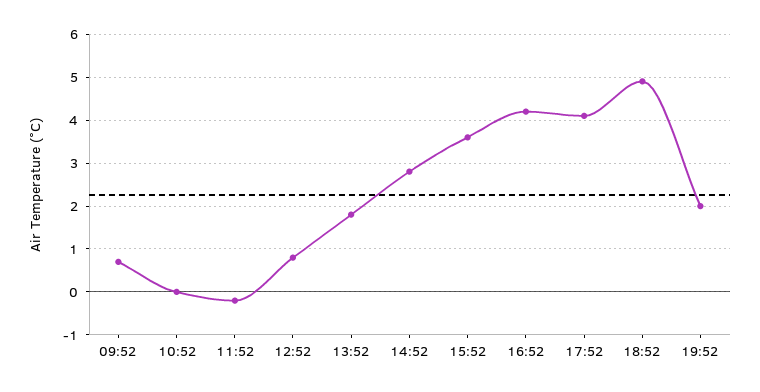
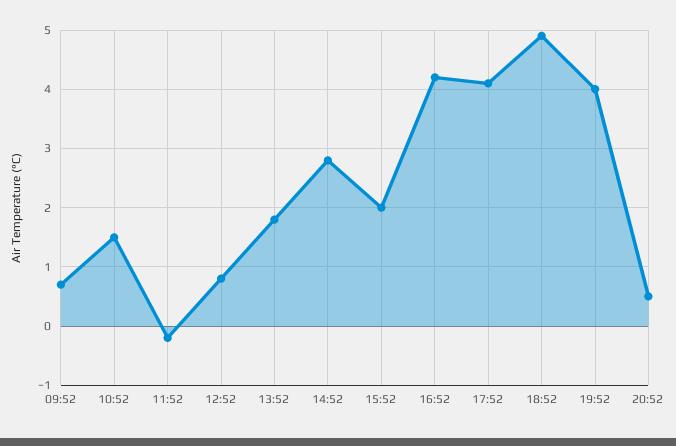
10:52: 0 -> 1.5
15:52: 3.5 -> 2
19:52: 2 -> 4
20:52: none -> 0.5

